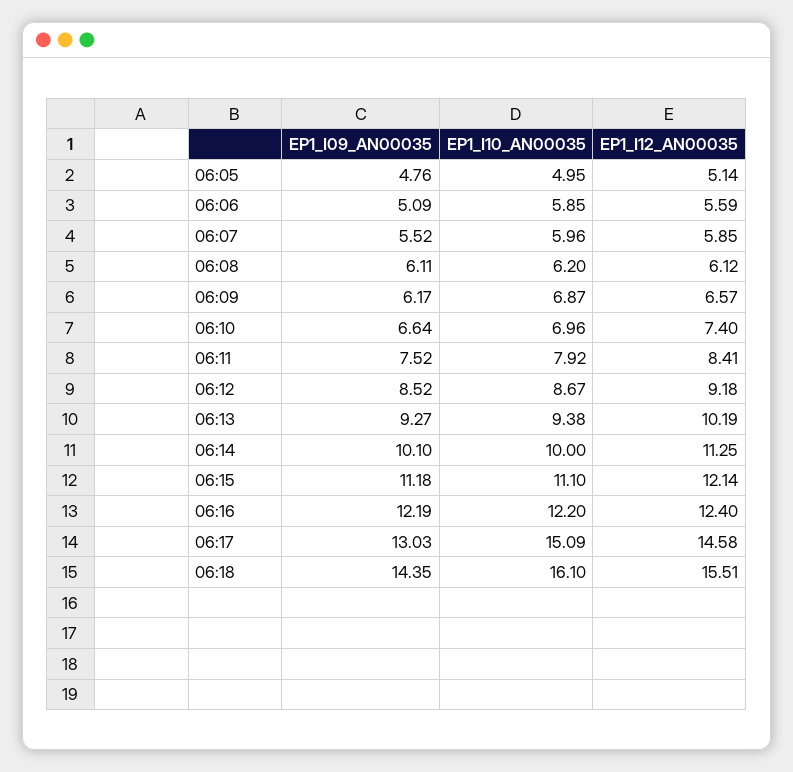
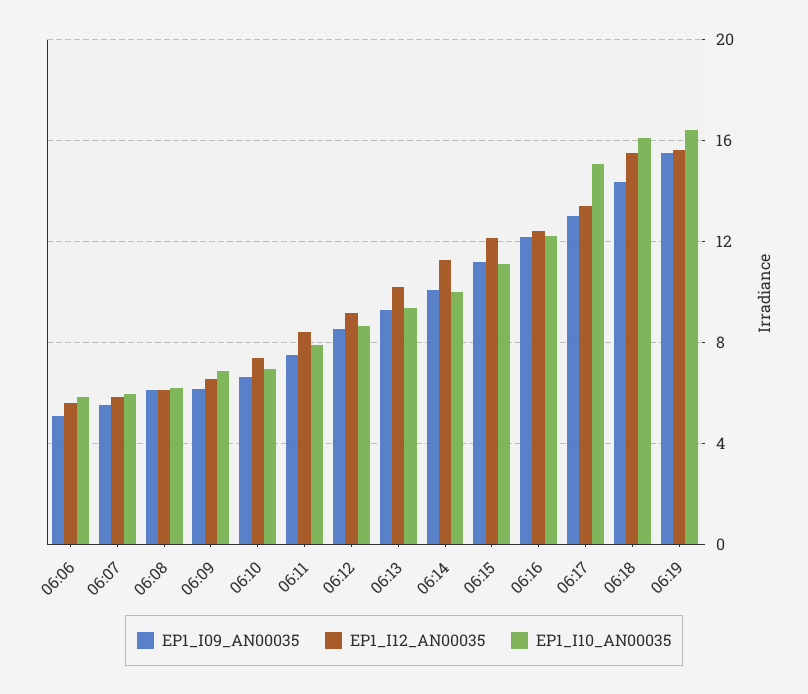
EP1_I09_AN00035, 06:05: 4.76 -> none
EP1_I10_AN00035, 06:05: 4.95 -> none
EP1_I12_AN00035, 06:05: 5.14 -> none
EP1_I12_AN00035, 06:17: 14.58 -> 13.5
EP1_I09_AN00035, 06:19: none -> 15.5
EP1_I12_AN00035, 06:19: none -> 15.5
EP1_I10_AN00035, 06:19: none -> 16.5

